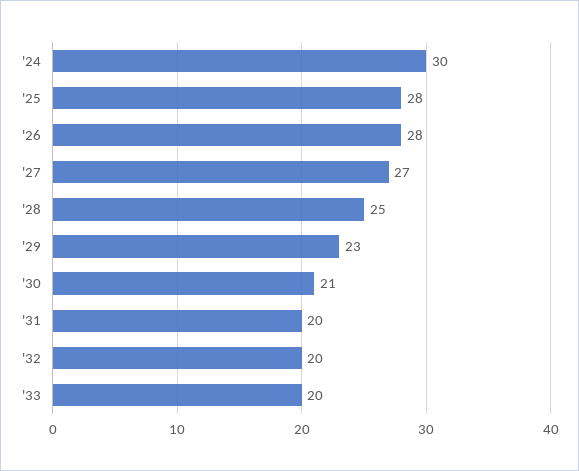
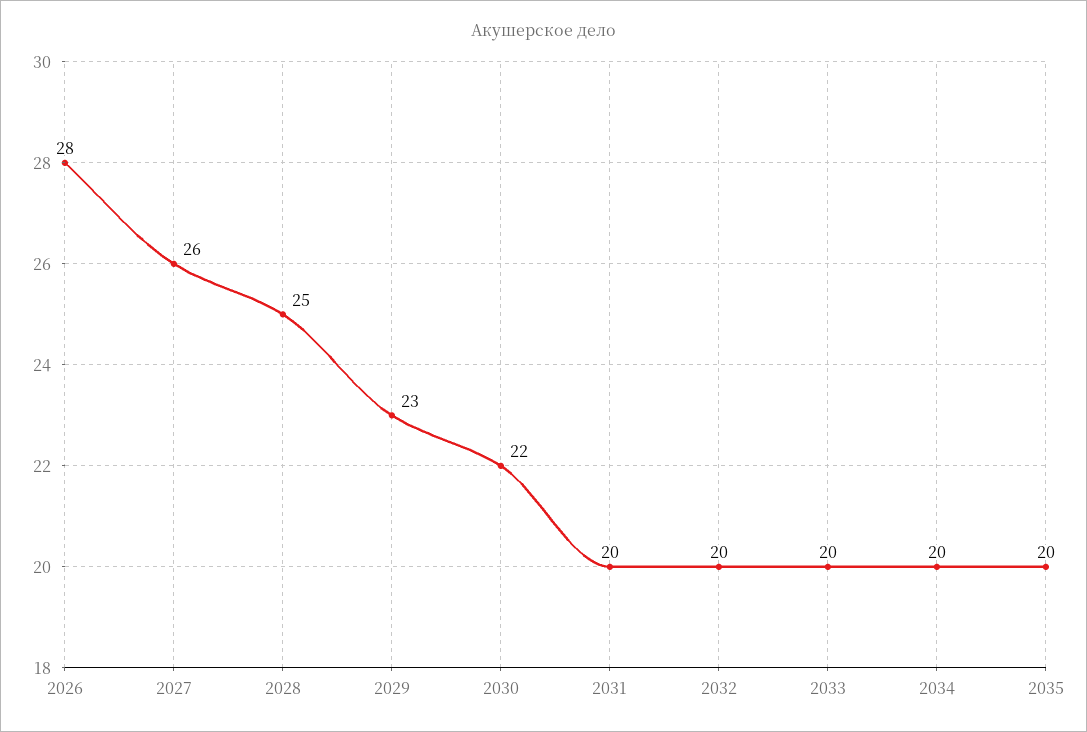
'24: 30 -> none
'25: 28 -> none
'27: 27 -> 26
'30: 21 -> 22
2034: none -> 20
2035: none -> 20

